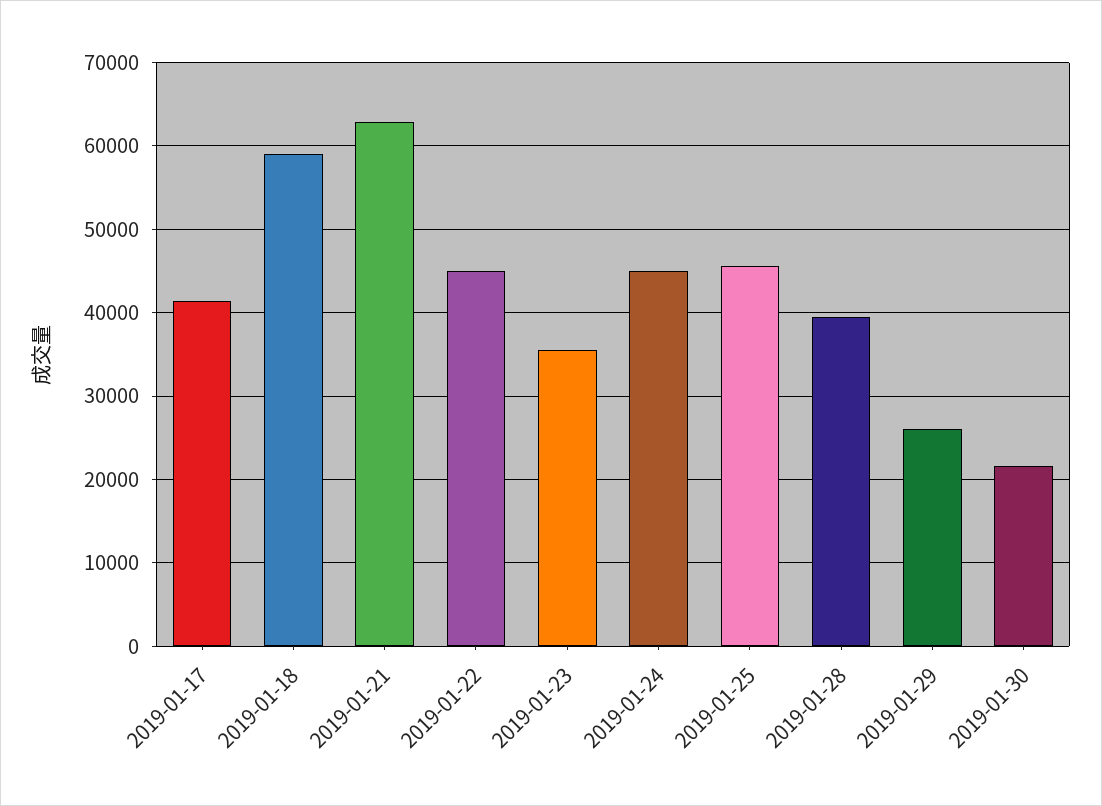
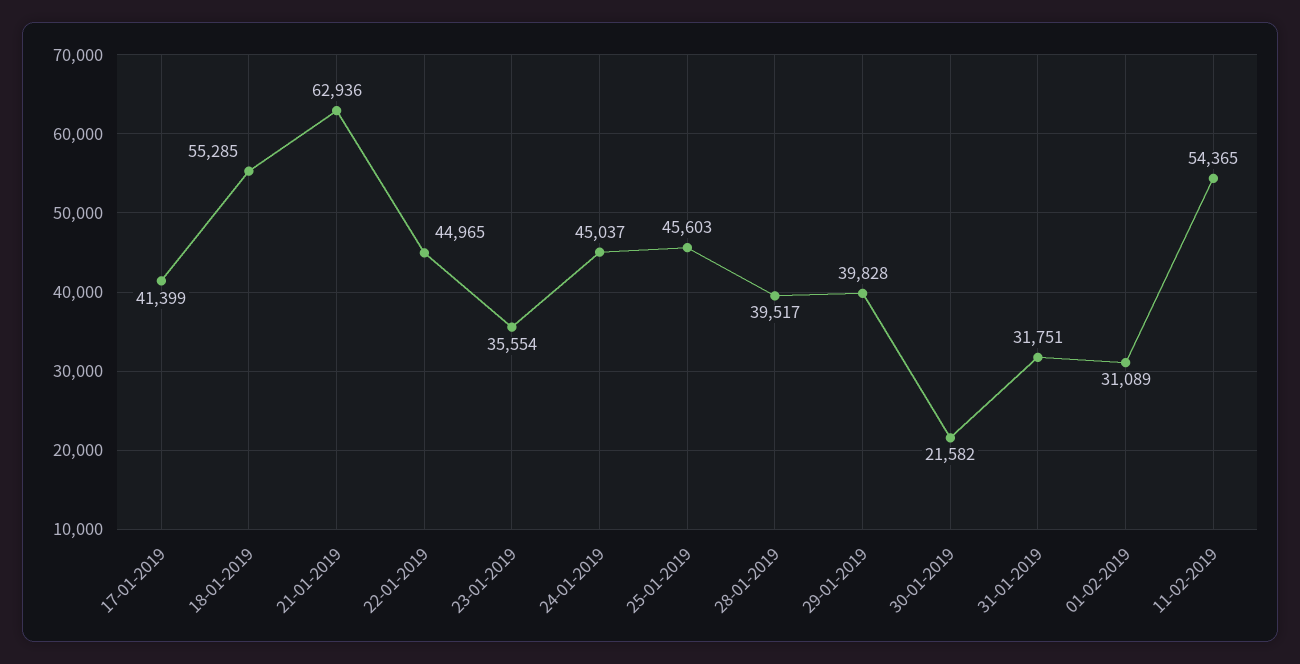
2019-01-18: 59000 -> 55285
2019-01-29: 26000 -> 39828
31-01-2019: none -> 31751
01-02-2019: none -> 31089
11-02-2019: none -> 54365

